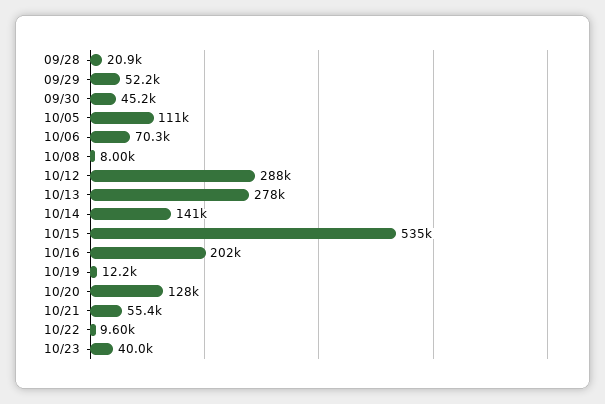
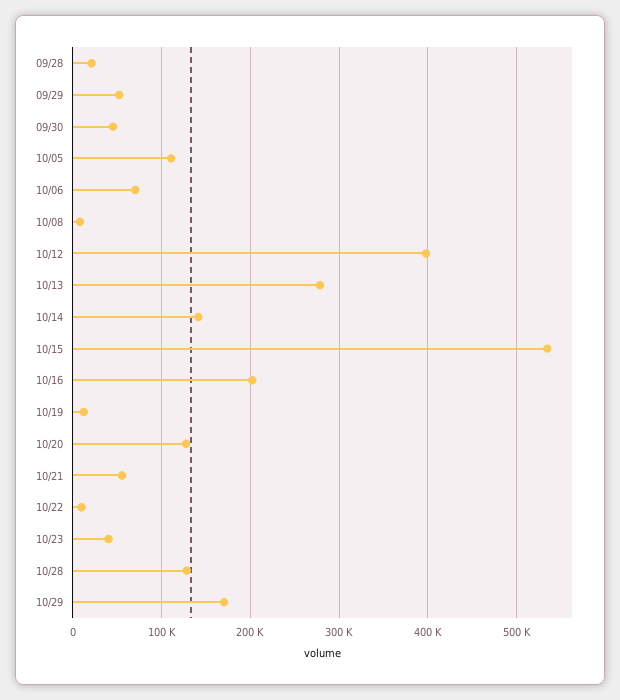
10/12: 288000 -> 400000
10/28: none -> 130000
10/29: none -> 170000

